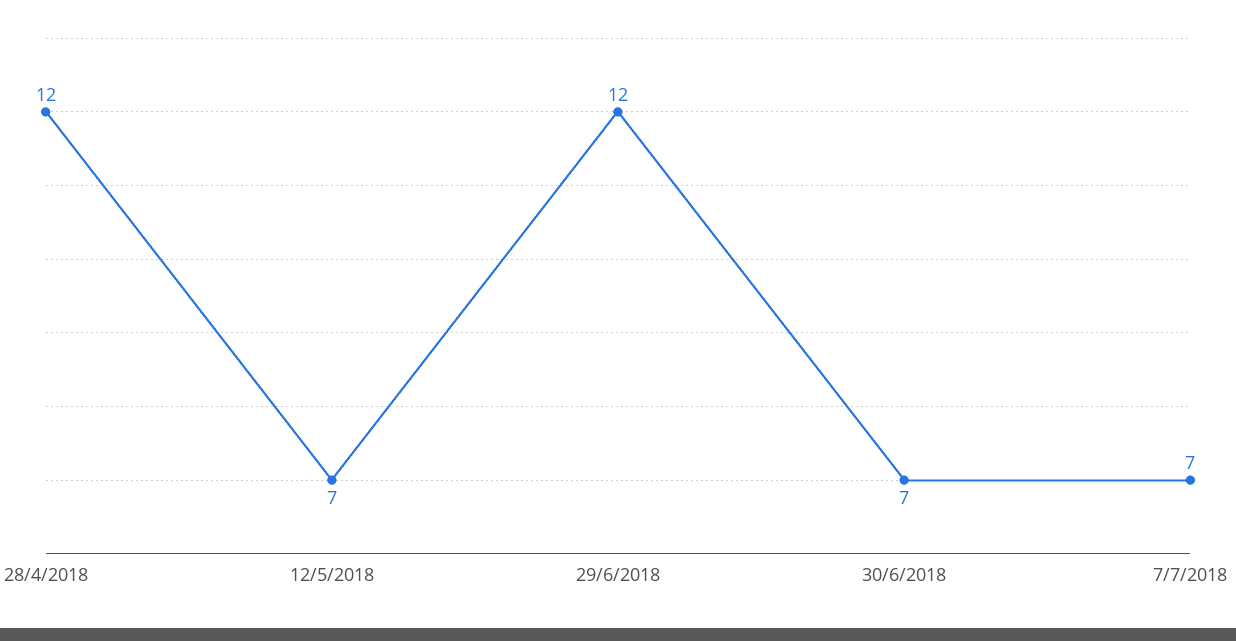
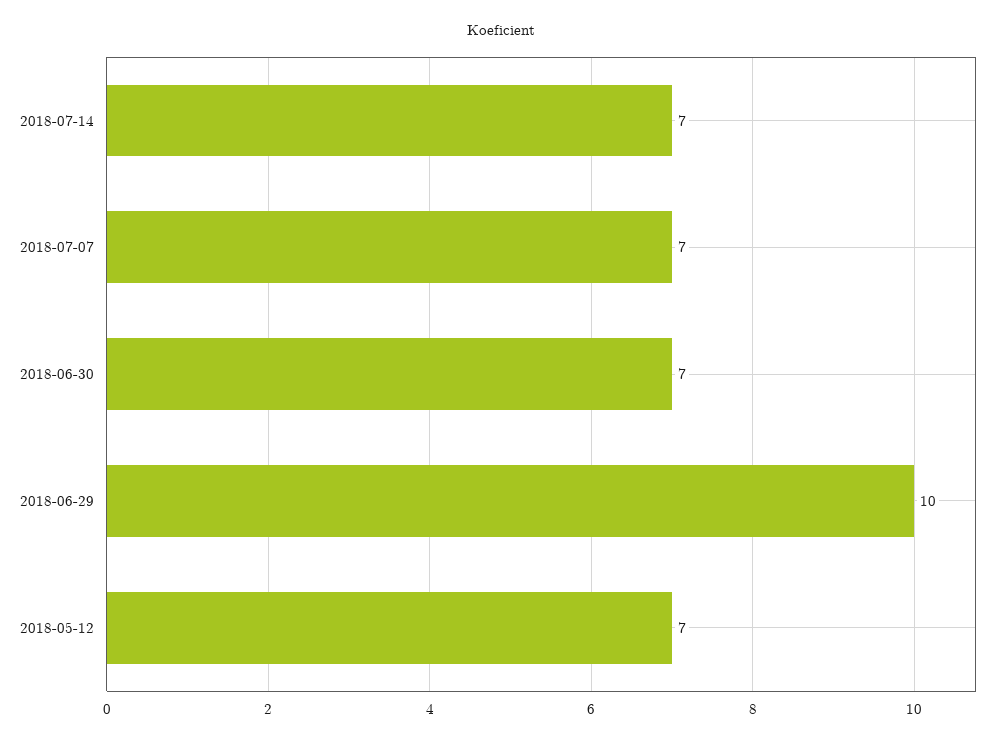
28/4/2018: 12 -> none
29/6/2018: 12 -> 10
2018-07-14: none -> 7

